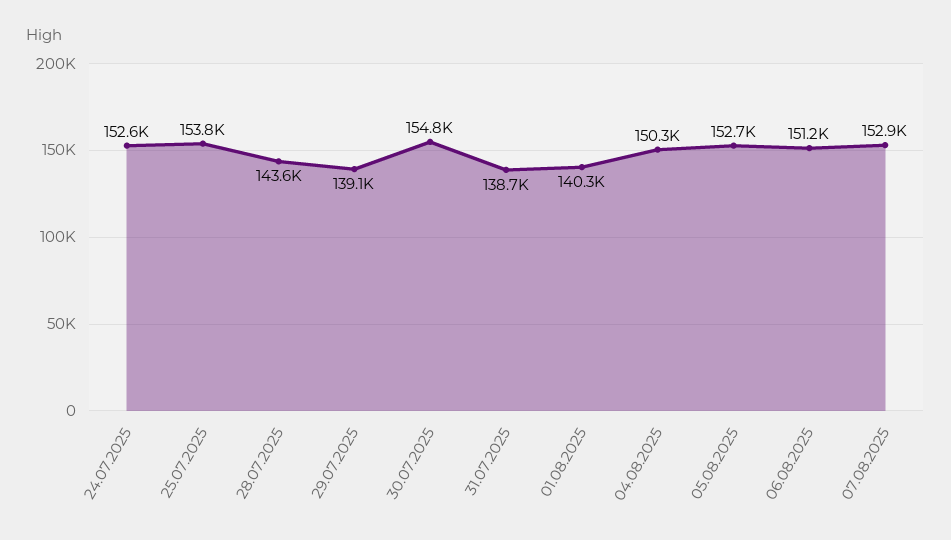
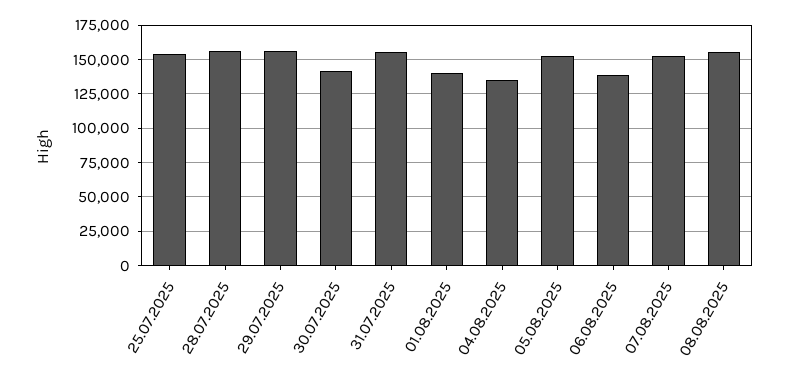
24.07.2025: 152600 -> none
28.07.2025: 143600 -> 155000
29.07.2025: 139100 -> 155000
30.07.2025: 154800 -> 140000
31.07.2025: 138700 -> 155000
04.08.2025: 150300 -> 135000
06.08.2025: 151200 -> 140000
08.08.2025: none -> 155000

